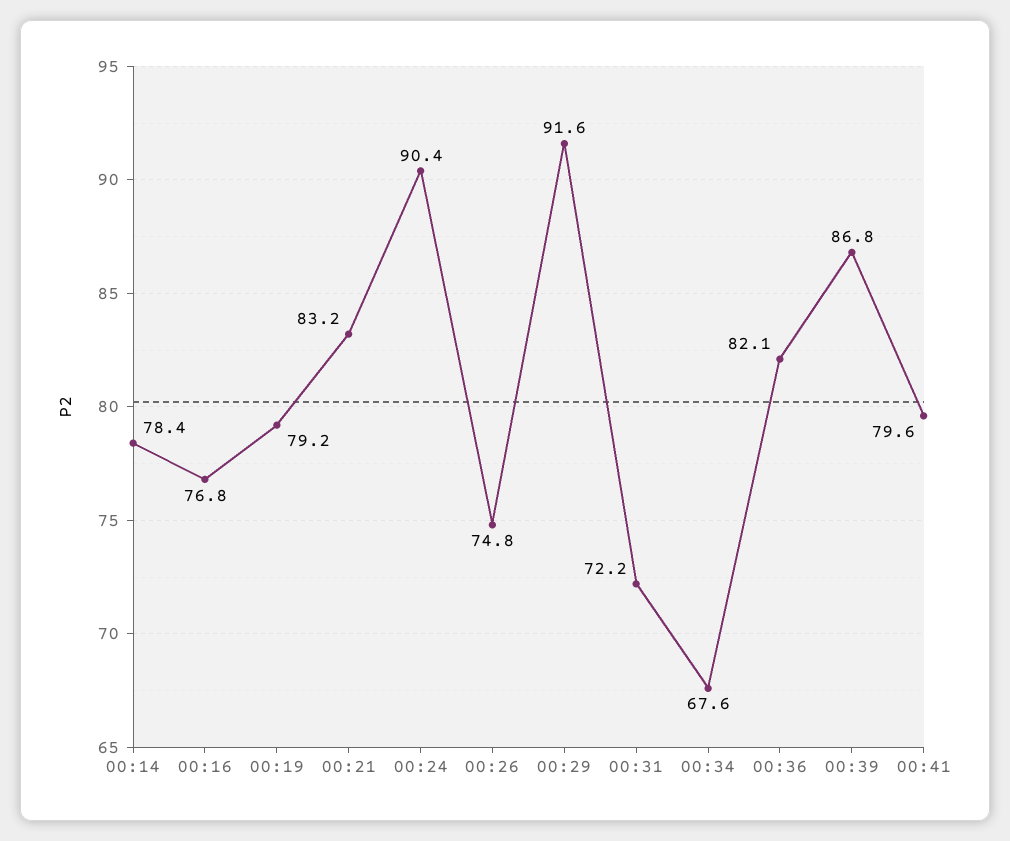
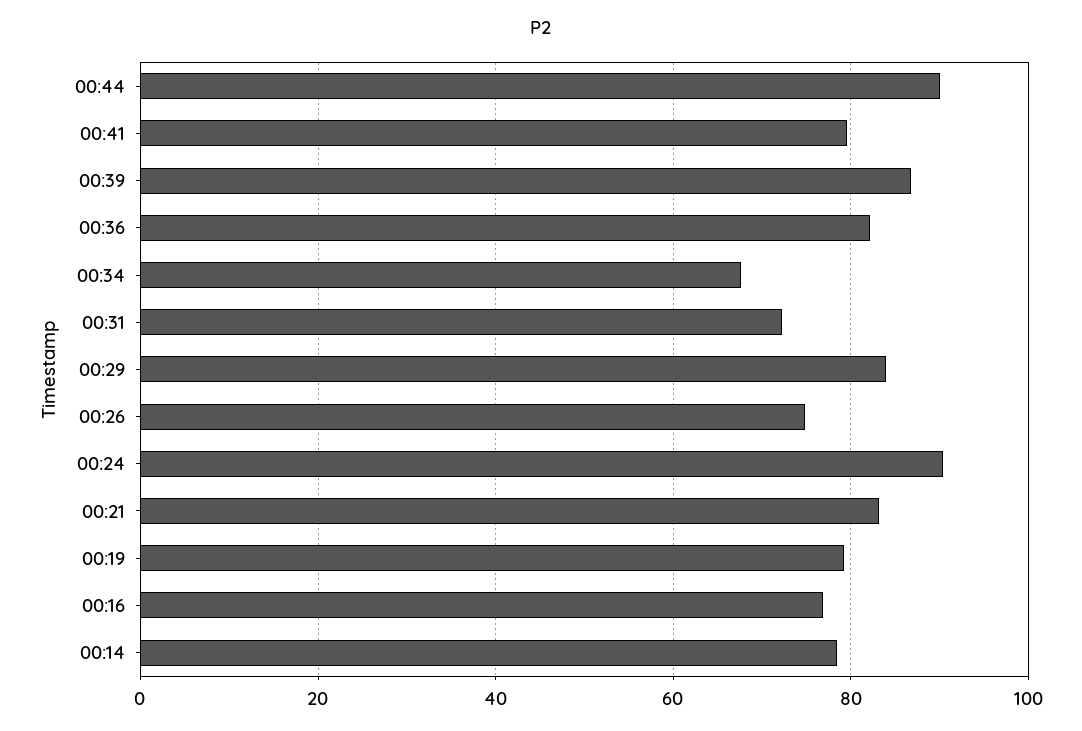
00:29: 91.6 -> 84
00:44: none -> 90

